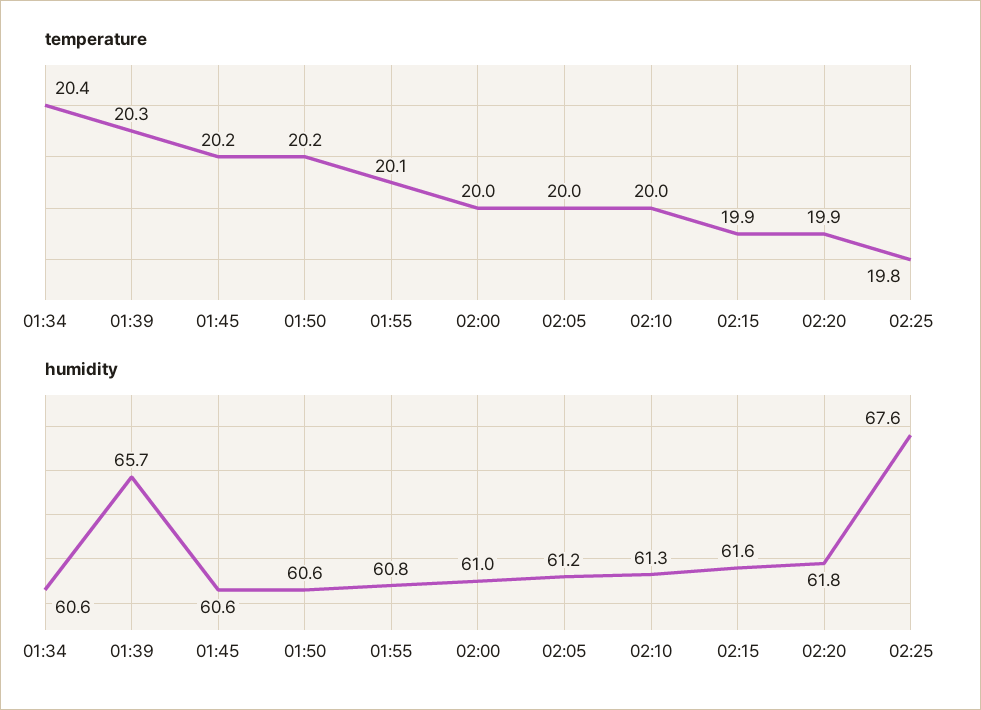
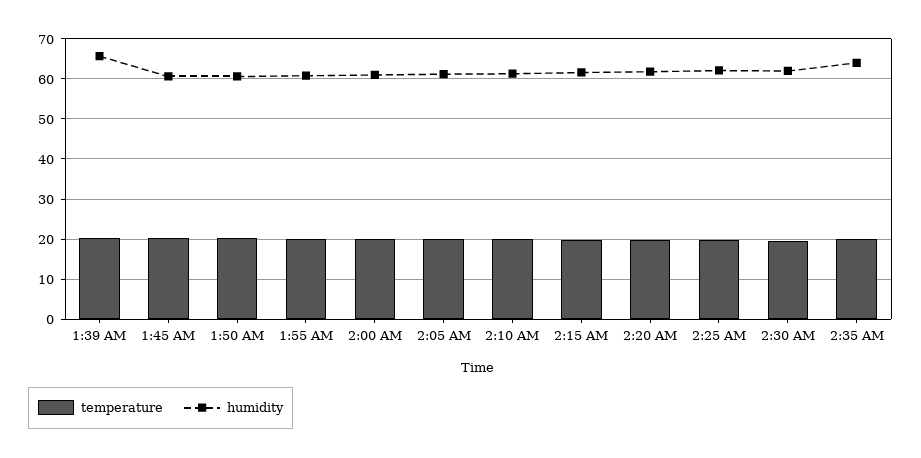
temperature, 01:34: 20.4 -> none
humidity, 01:34: 60.6 -> none
humidity, 02:25: 67.6 -> 62
temperature, 2:30 AM: none -> 20
humidity, 2:30 AM: none -> 62
temperature, 2:35 AM: none -> 20
humidity, 2:35 AM: none -> 64

